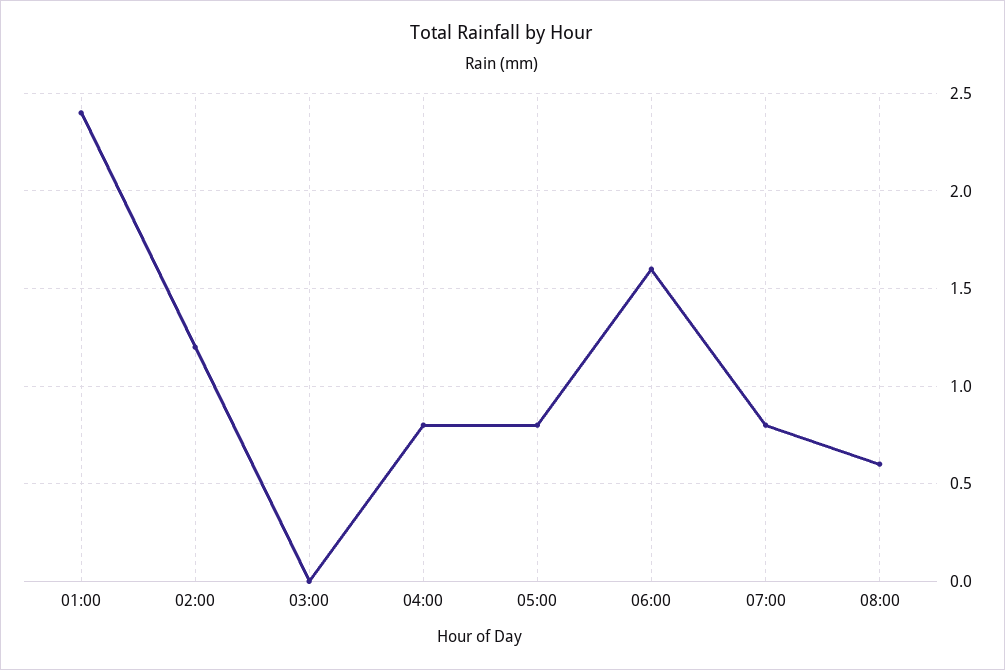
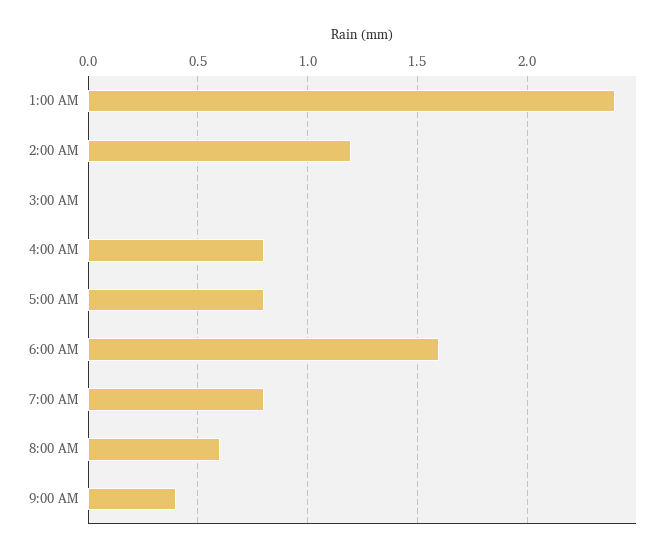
9:00 AM: none -> 0.4

